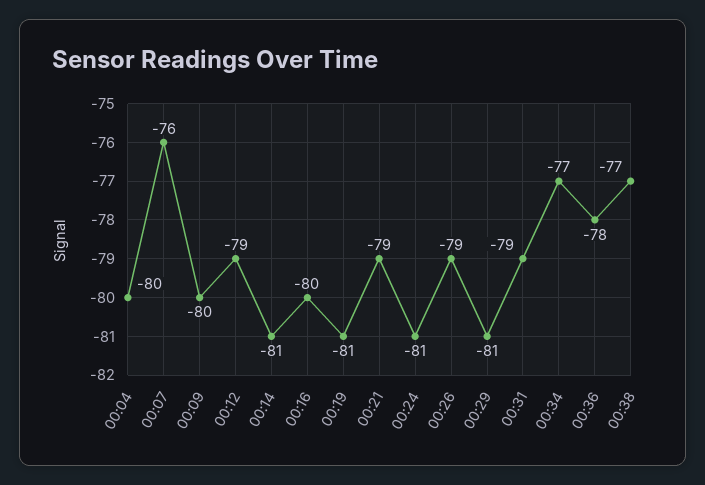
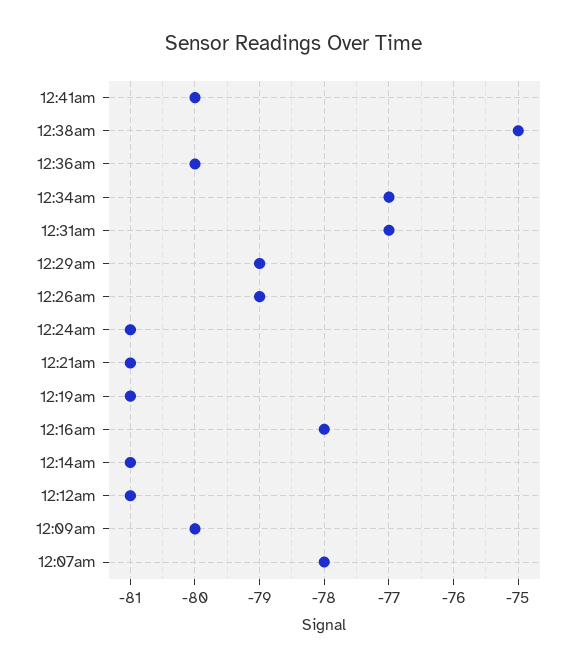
00:04: -80 -> none
00:07: -76 -> -78
00:12: -79 -> -81
00:16: -80 -> -78
00:21: -79 -> -81
00:29: -81 -> -79
00:31: -79 -> -77
00:36: -78 -> -80
00:38: -77 -> -75
12:41am: none -> -80

